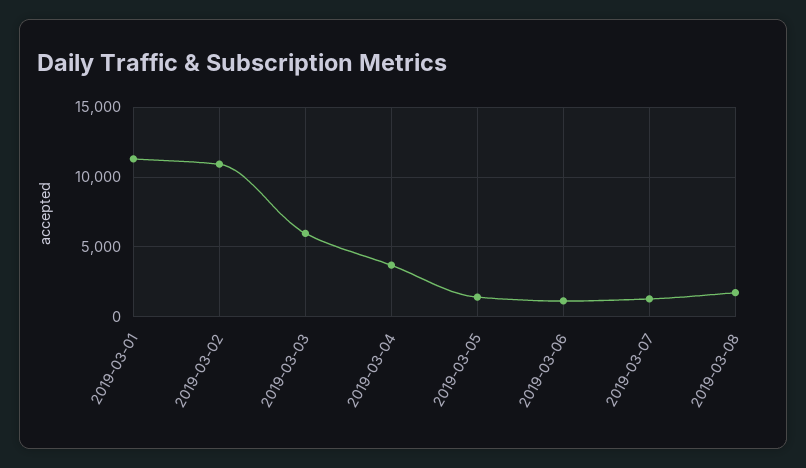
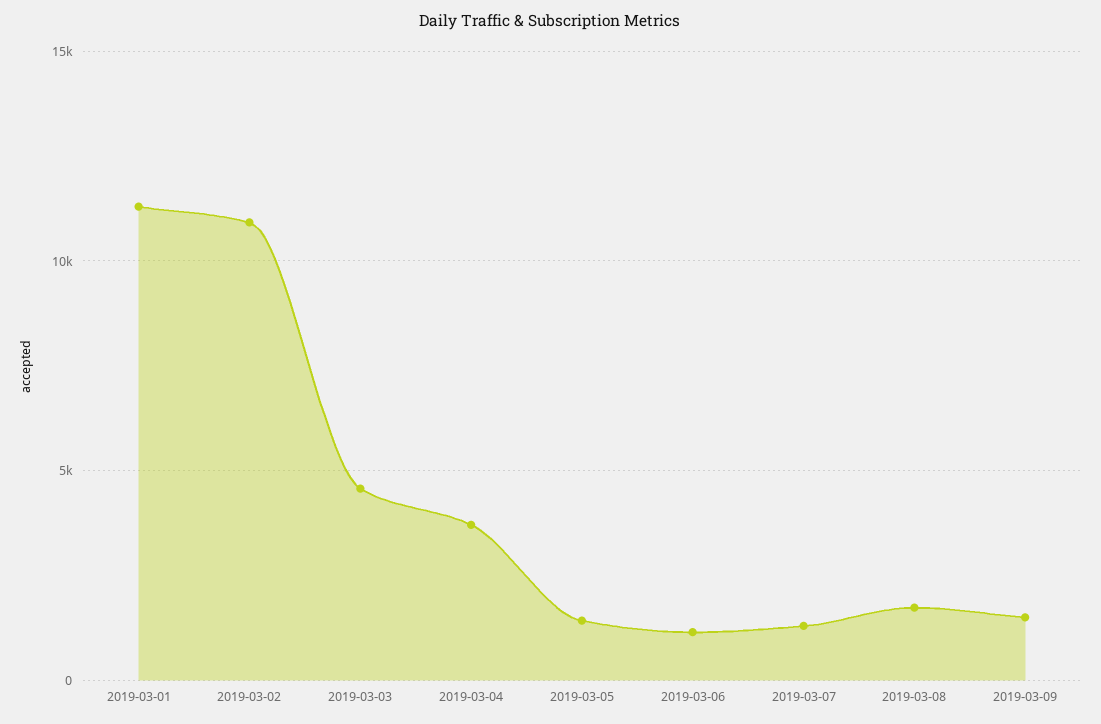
2019-03-03: 6000 -> 4500
2019-03-09: none -> 1500

